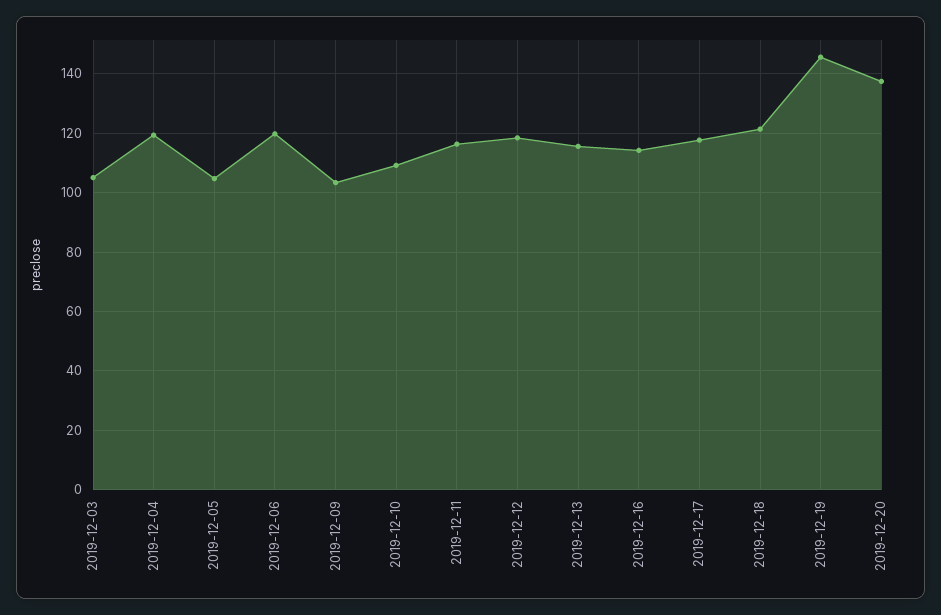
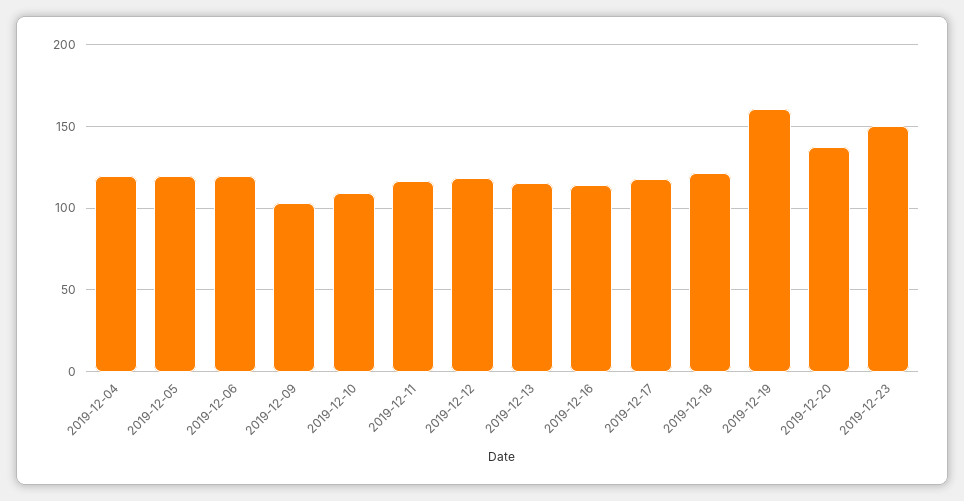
2019-12-03: 105 -> none
2019-12-05: 105 -> 120
2019-12-19: 145 -> 160
2019-12-23: none -> 150

